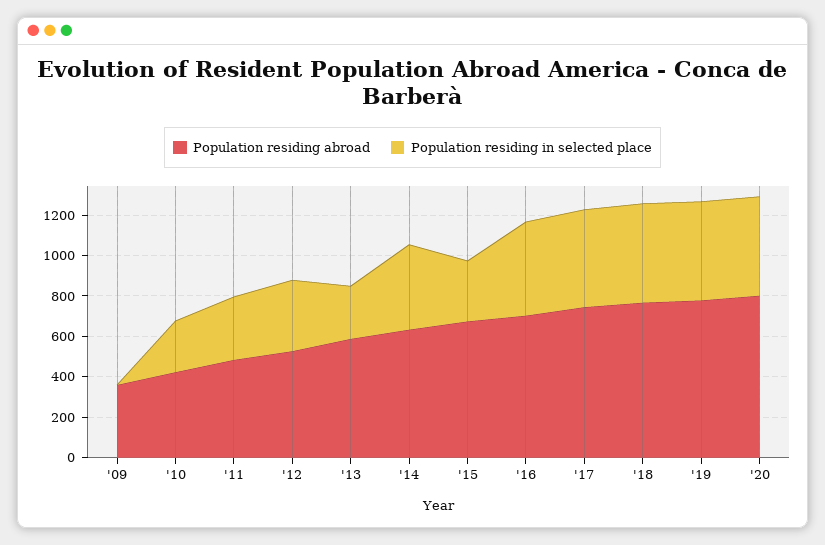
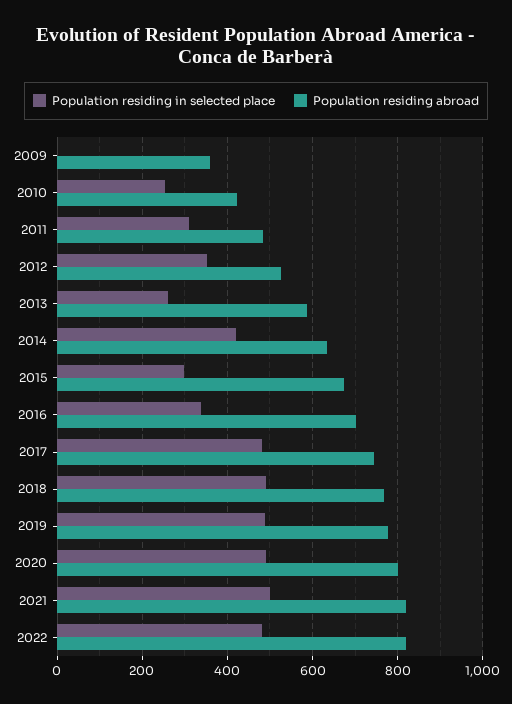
Population residing in selected place, '16: 450 -> 340
Population residing in selected place, 2021: none -> 500
Population residing abroad, 2021: none -> 820
Population residing in selected place, 2022: none -> 480
Population residing abroad, 2022: none -> 820

